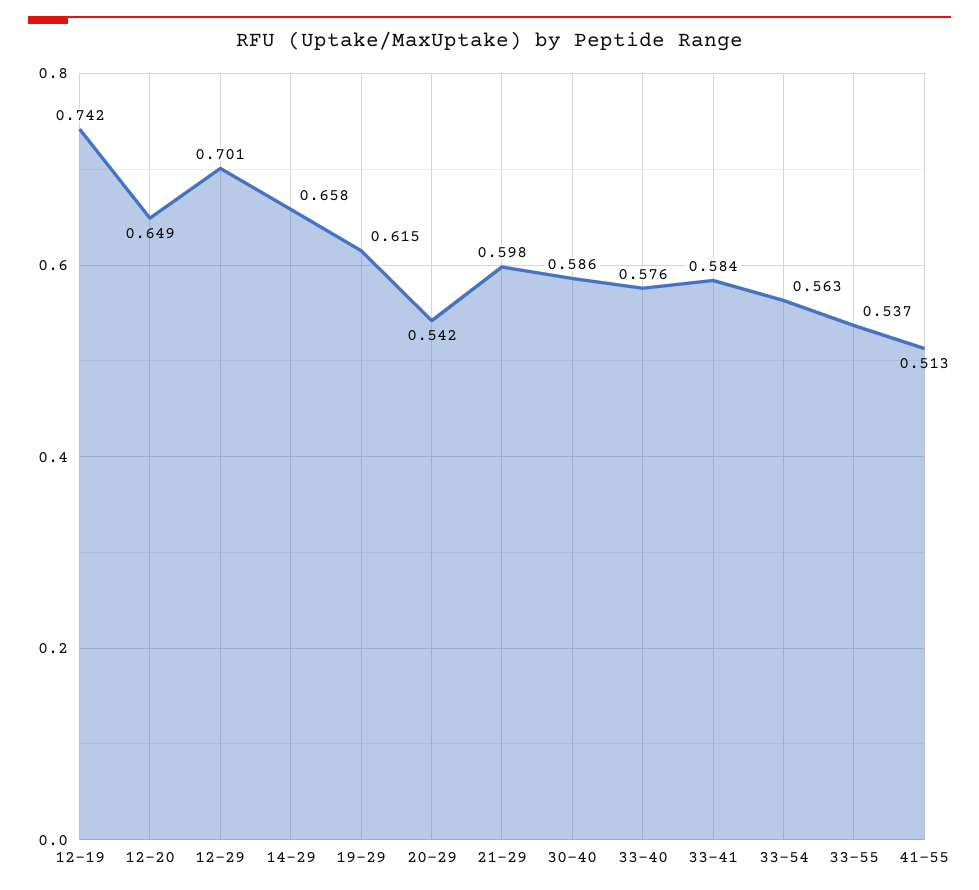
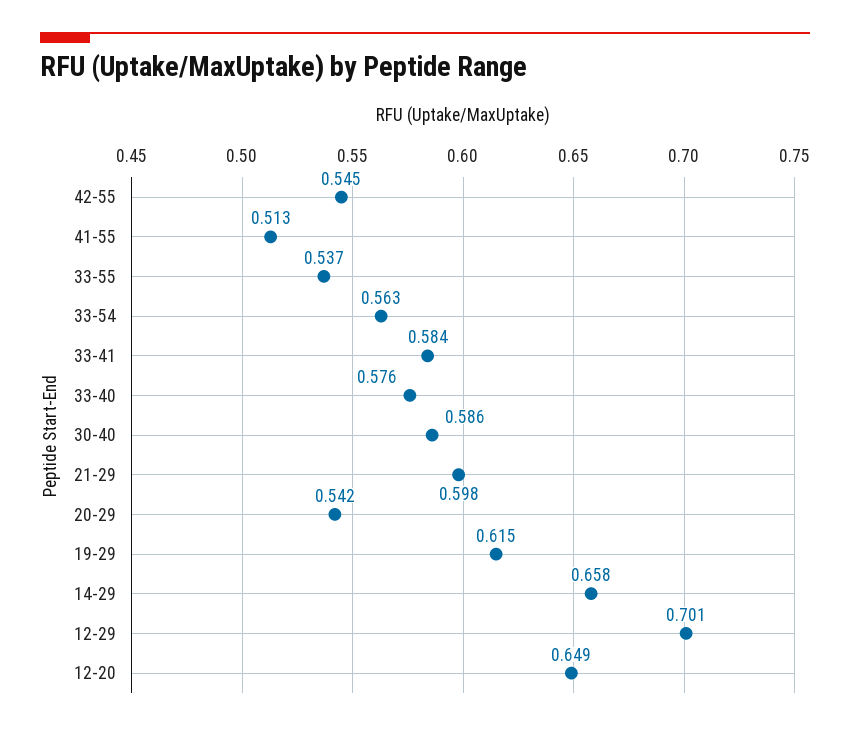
12-19: 0.742 -> none
42-55: none -> 0.545

